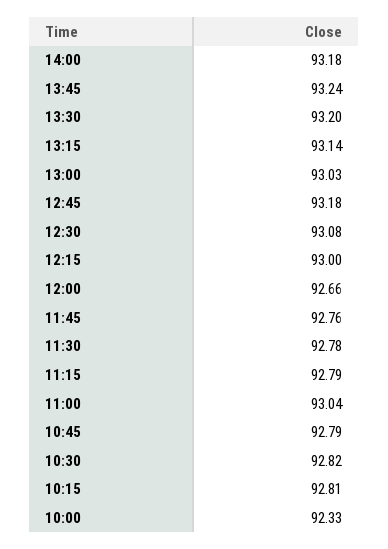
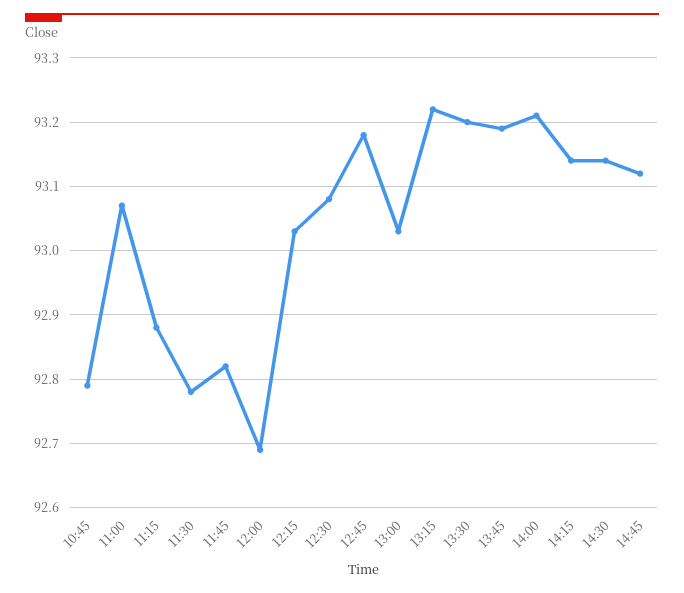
14:00: 93.18 -> 93.21
13:45: 93.24 -> 93.19
13:15: 93.14 -> 93.22
12:15: 93 -> 93.03
12:00: 92.66 -> 92.69
11:45: 92.76 -> 92.82
11:15: 92.79 -> 92.88
11:00: 93.04 -> 93.07
10:30: 92.82 -> none
10:15: 92.81 -> none
10:00: 92.33 -> none
14:15: none -> 93.14
14:30: none -> 93.14
14:45: none -> 93.12

